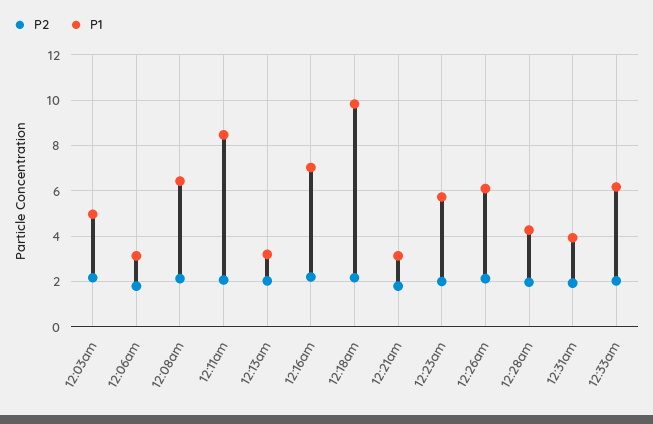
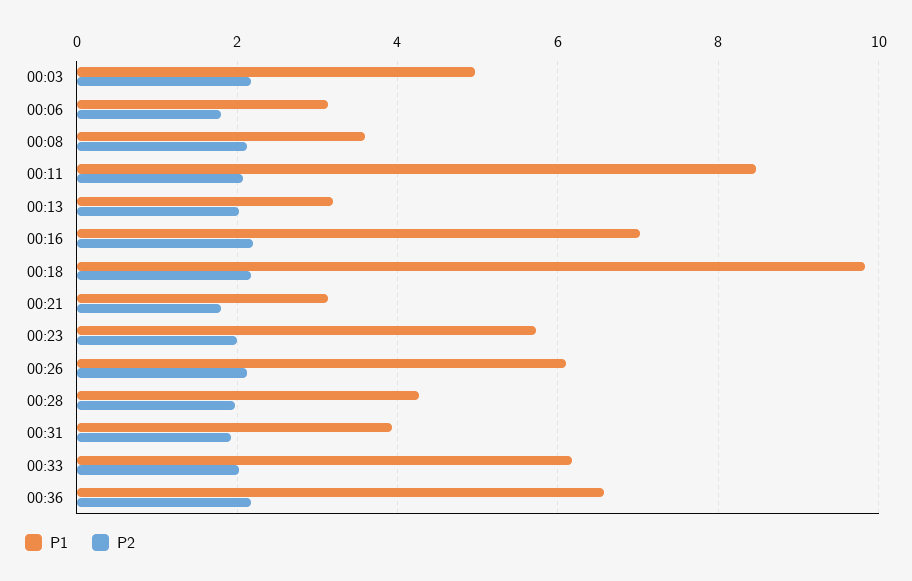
P1, 12:08am: 6.5 -> 3.6
P1, 00:36: none -> 6.6
P2, 00:36: none -> 2.2

